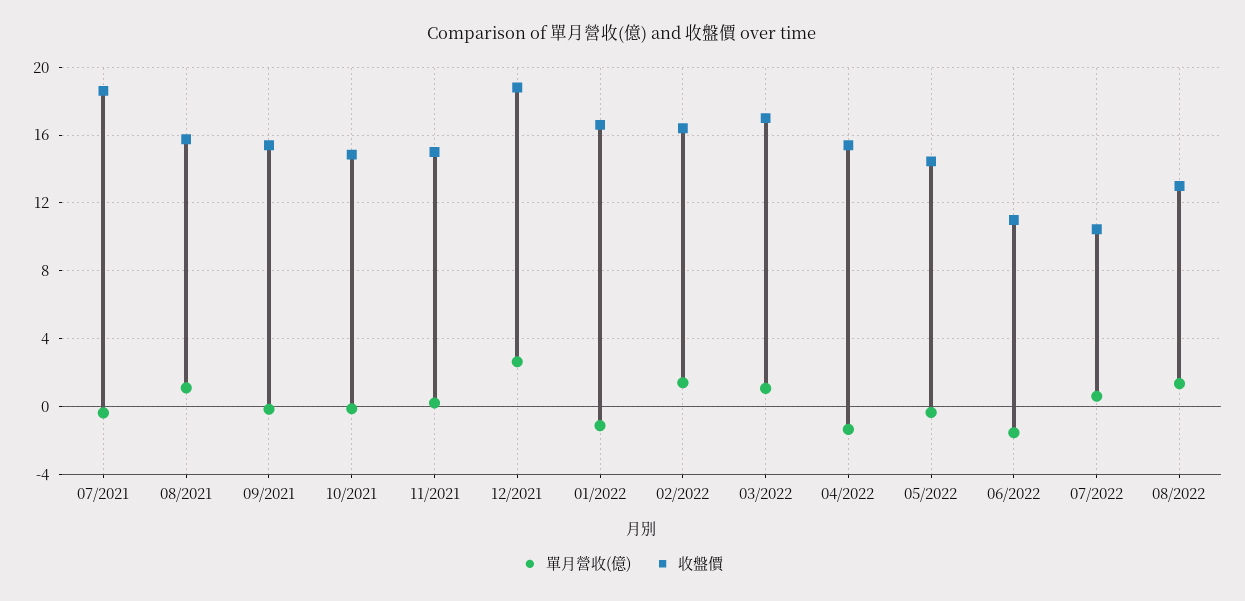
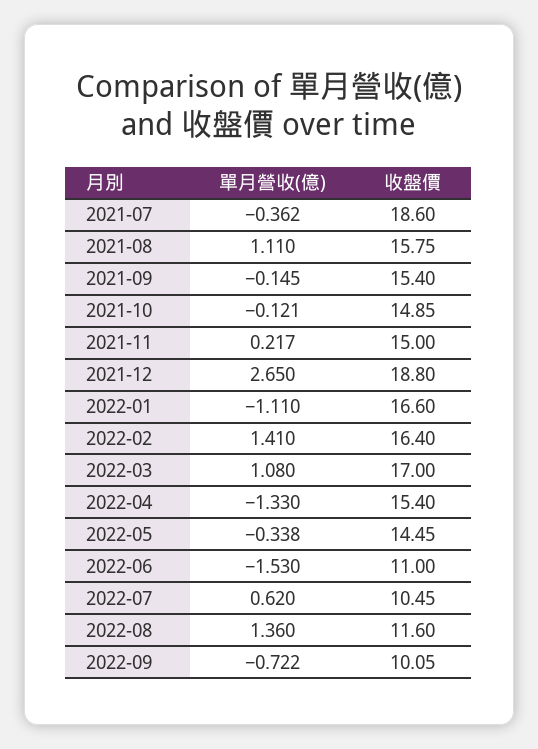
收盤價, 08/2022: 13 -> 11.6
單月營收(億), 2022-09: none -> -0.722
收盤價, 2022-09: none -> 10.05

